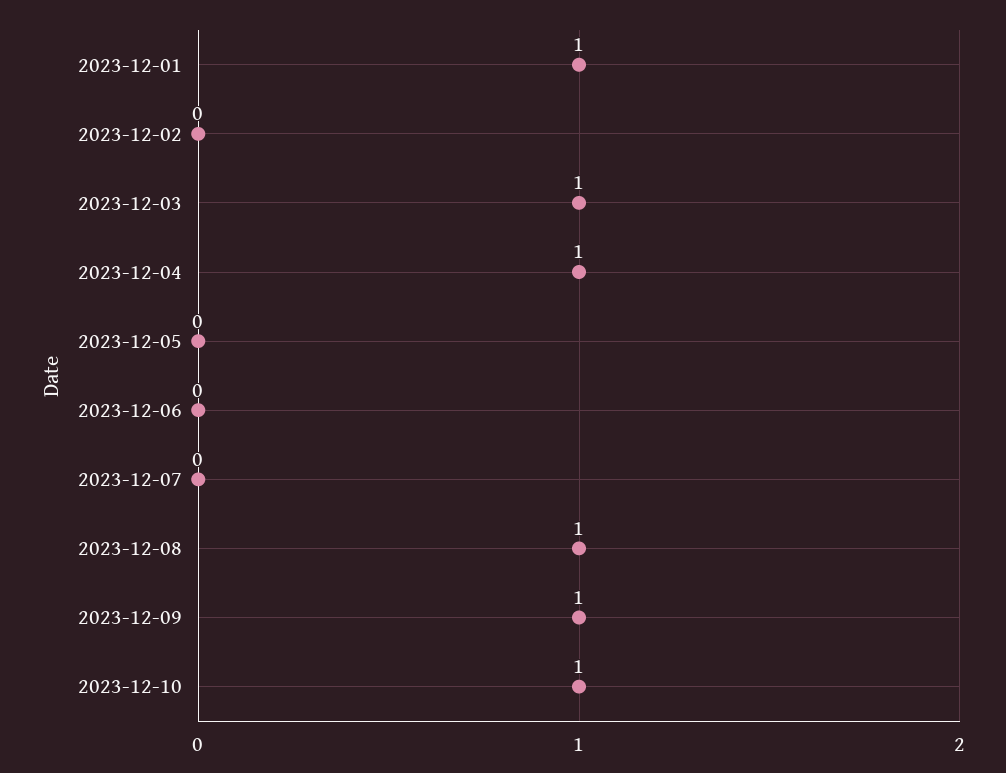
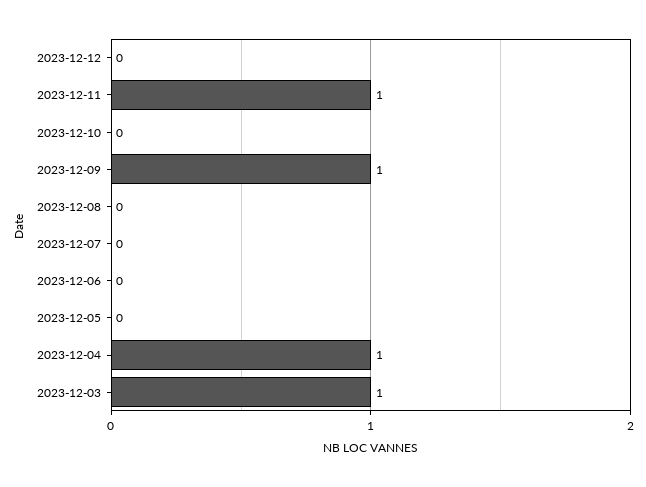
2023-12-01: 1 -> none
2023-12-02: 0 -> none
2023-12-08: 1 -> 0
2023-12-10: 1 -> 0
2023-12-12: none -> 0
2023-12-11: none -> 1

